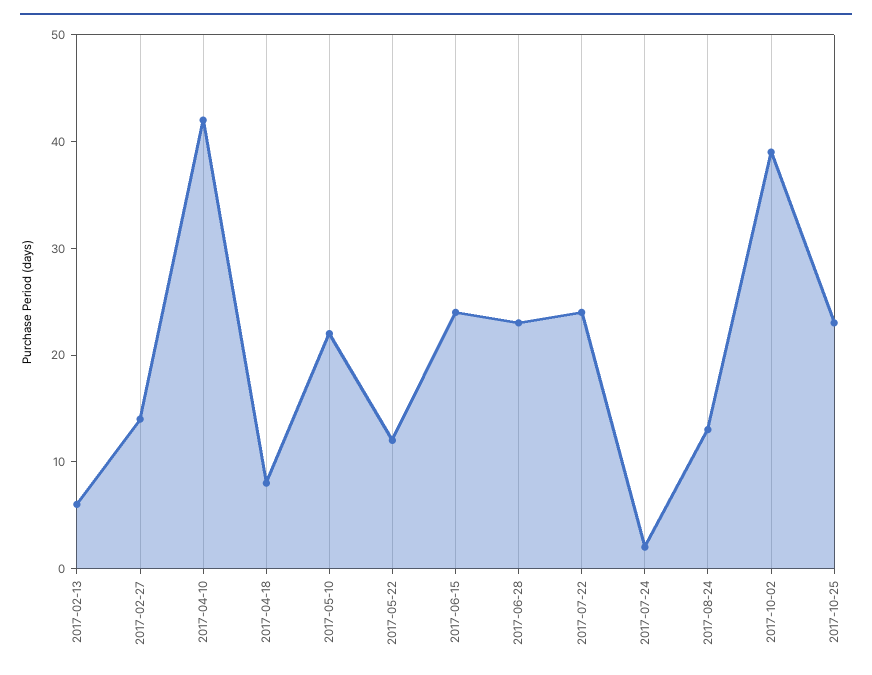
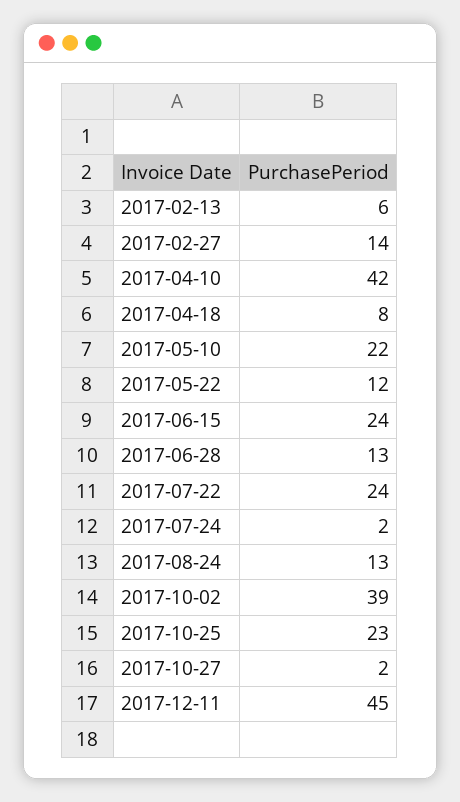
2017-06-28: 23 -> 13
2017-10-27: none -> 2
2017-12-11: none -> 45

